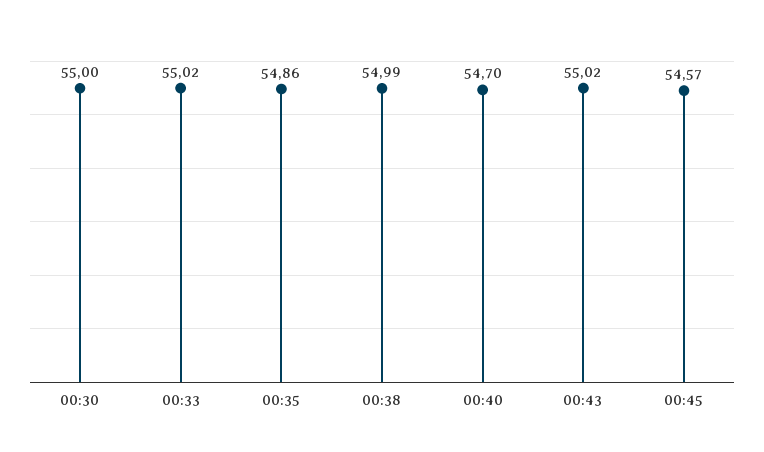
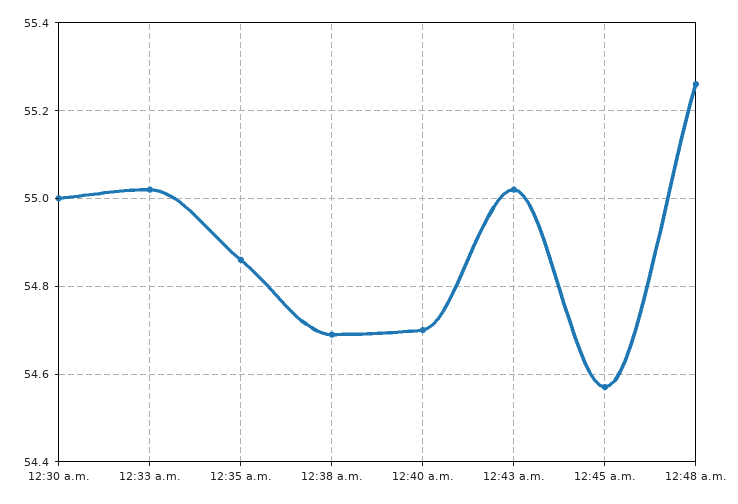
00:38: 54.99 -> 54.7
12:48 a.m.: none -> 55.25

